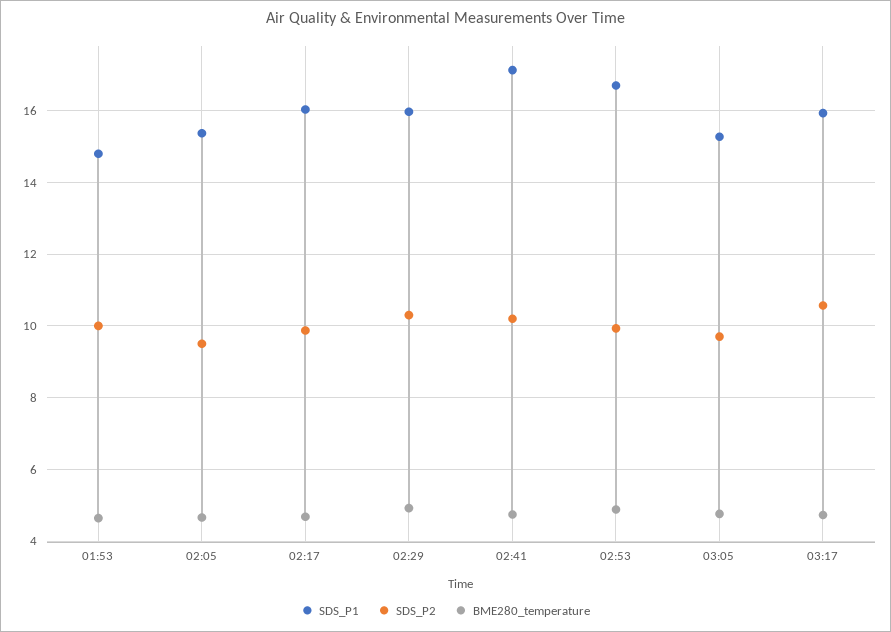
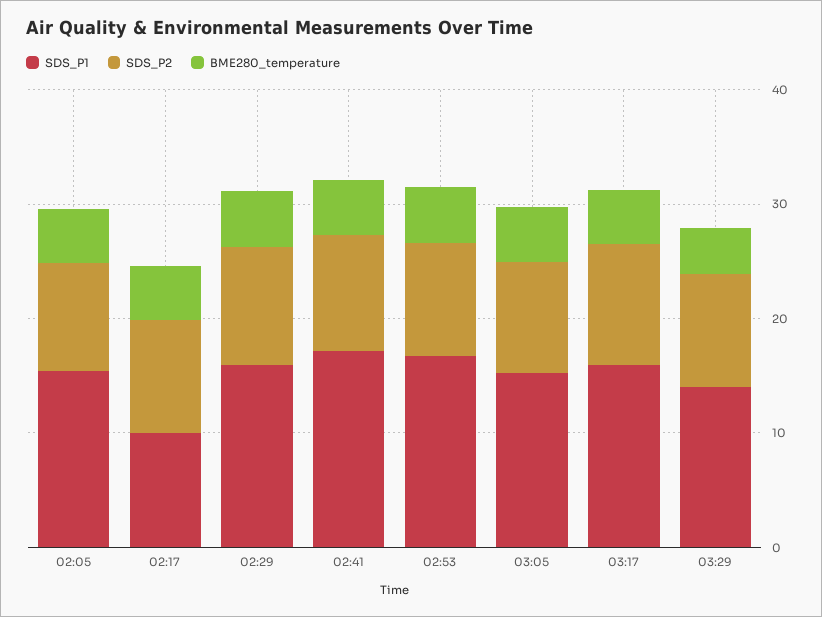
SDS_P1, 01:53: 14.8 -> none
SDS_P2, 01:53: 10 -> none
BME280_temperature, 01:53: 4.6 -> none
SDS_P1, 02:17: 16 -> 10
SDS_P1, 03:29: none -> 14
SDS_P2, 03:29: none -> 10
BME280_temperature, 03:29: none -> 4

